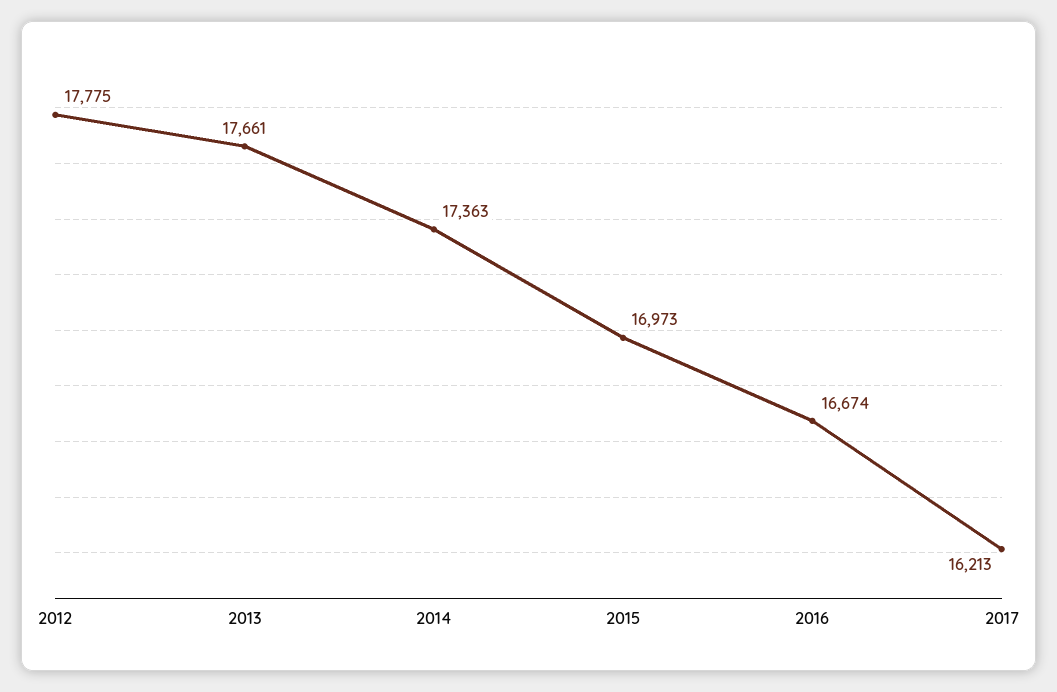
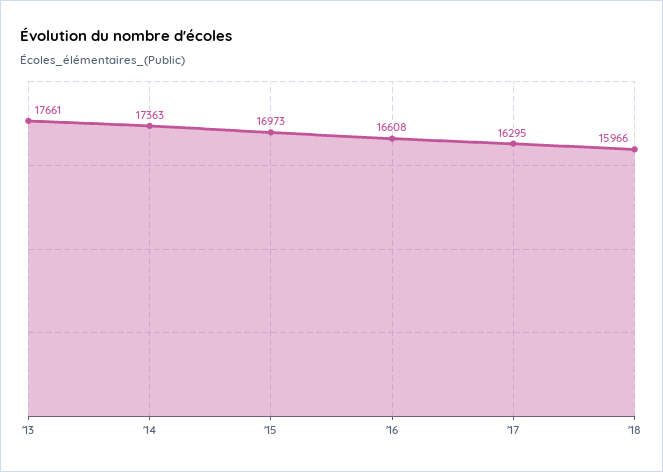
2012: 17775 -> none
2016: 16674 -> 16608
2017: 16213 -> 16295
'18: none -> 15966

